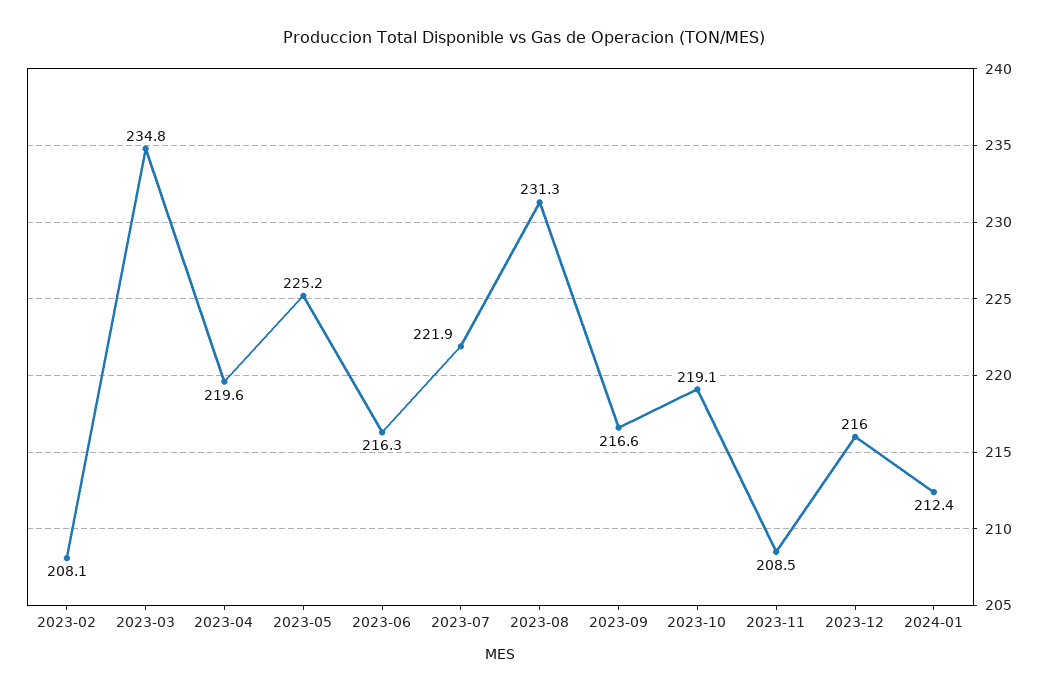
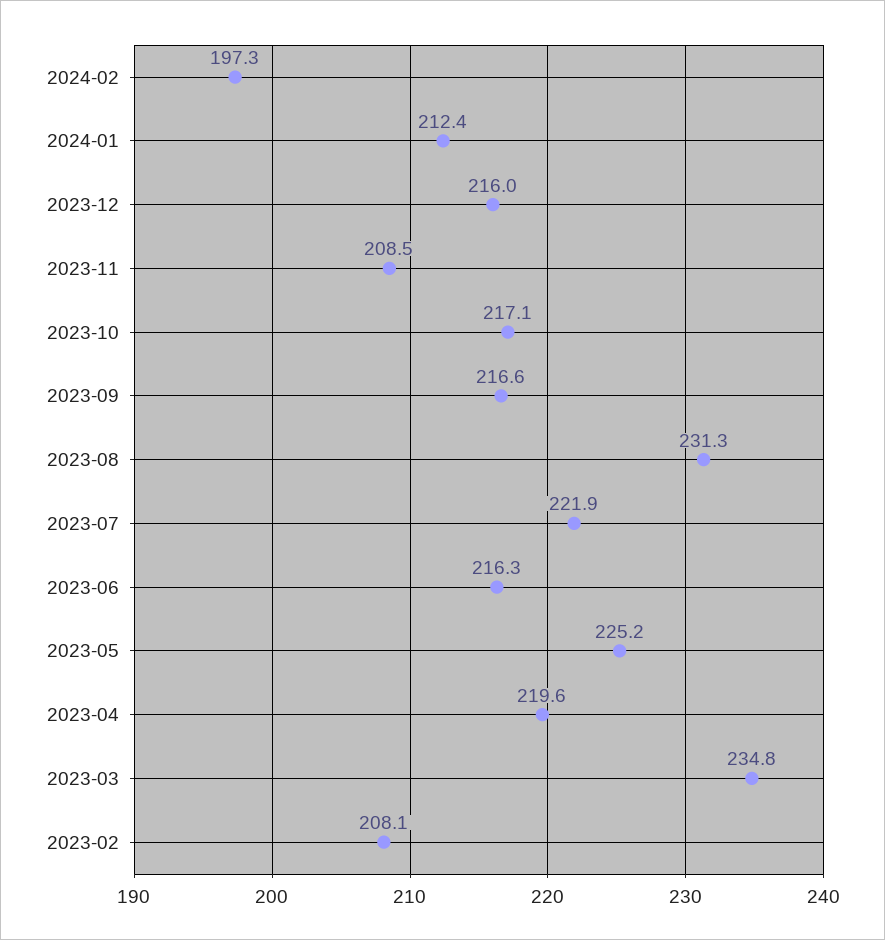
2023-10: 219.1 -> 217.1
2024-02: none -> 197.3

